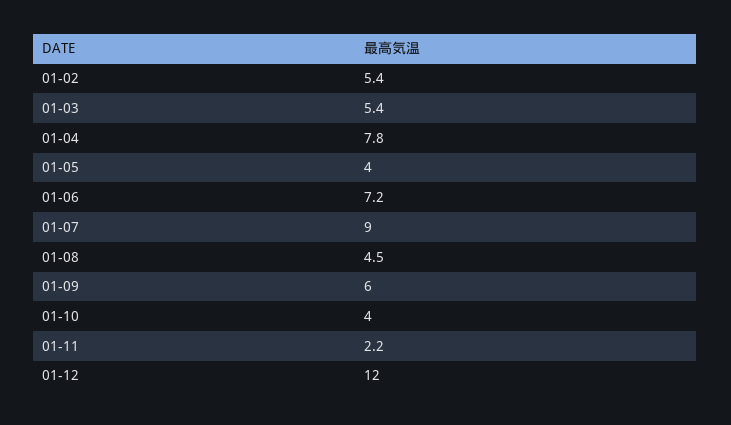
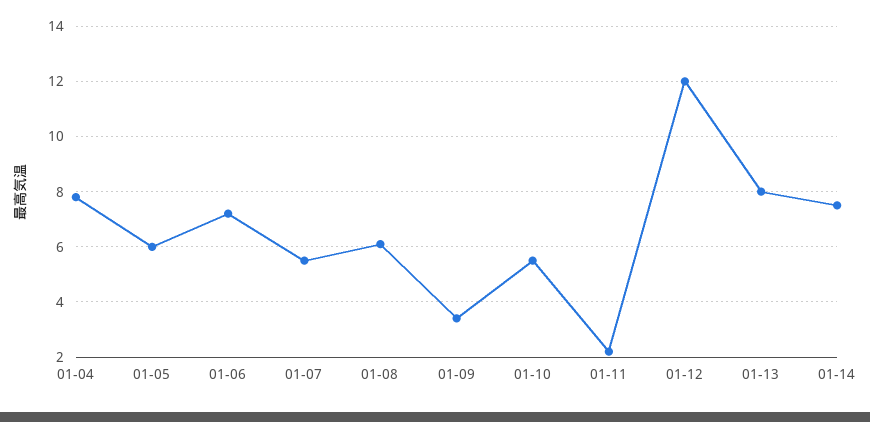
01-02: 5.4 -> none
01-03: 5.4 -> none
01-05: 4 -> 6
01-07: 9 -> 5.5
01-08: 4.5 -> 6
01-09: 6 -> 3.5
01-10: 4 -> 5.5
01-13: none -> 8
01-14: none -> 7.5

